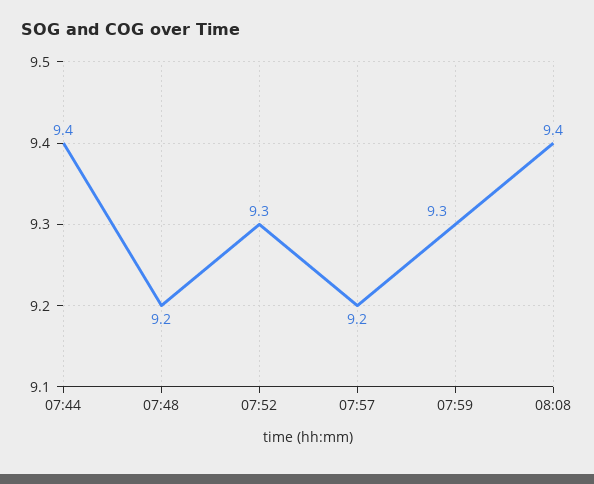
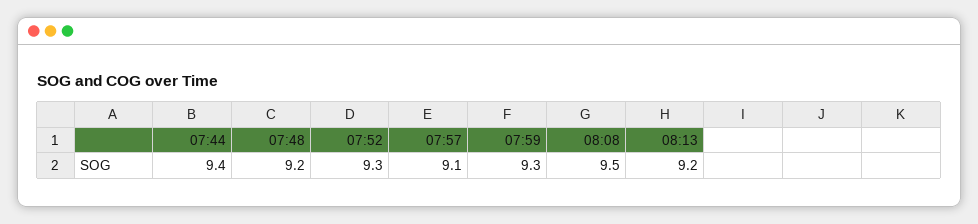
07:57: 9.2 -> 9.1
08:08: 9.4 -> 9.5
08:13: none -> 9.2

